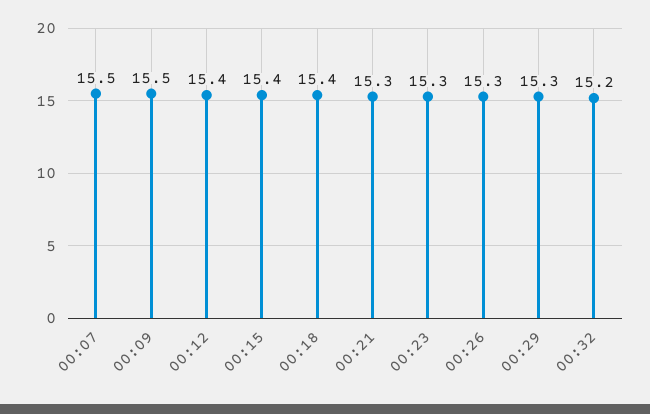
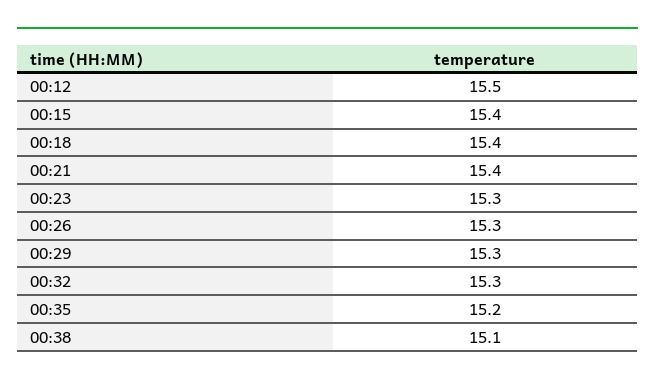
00:07: 15.5 -> none
00:09: 15.5 -> none
00:12: 15.4 -> 15.5
00:21: 15.3 -> 15.4
00:32: 15.2 -> 15.3
00:35: none -> 15.2
00:38: none -> 15.1

